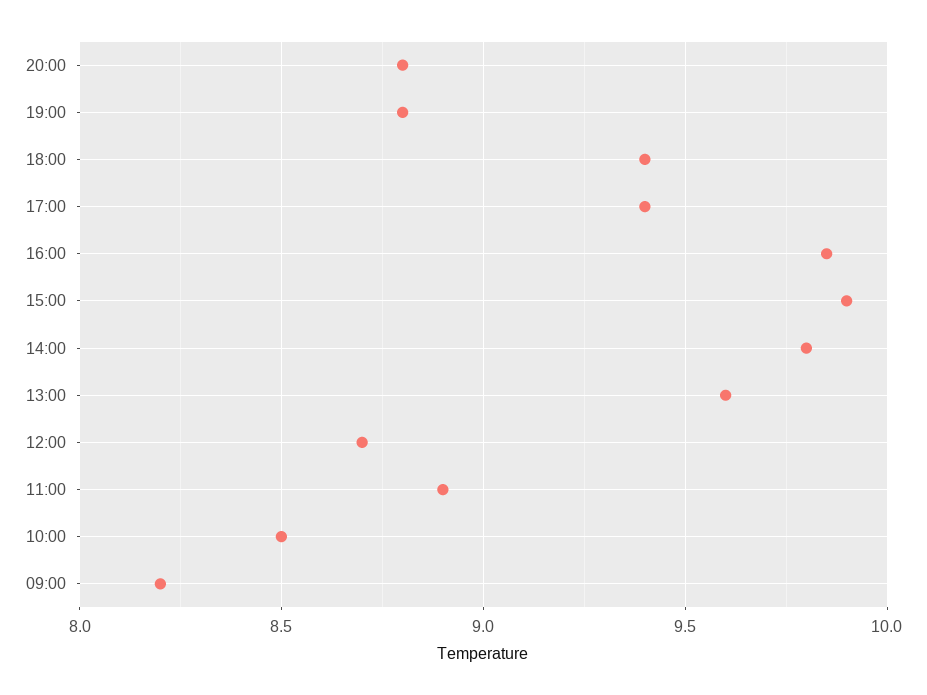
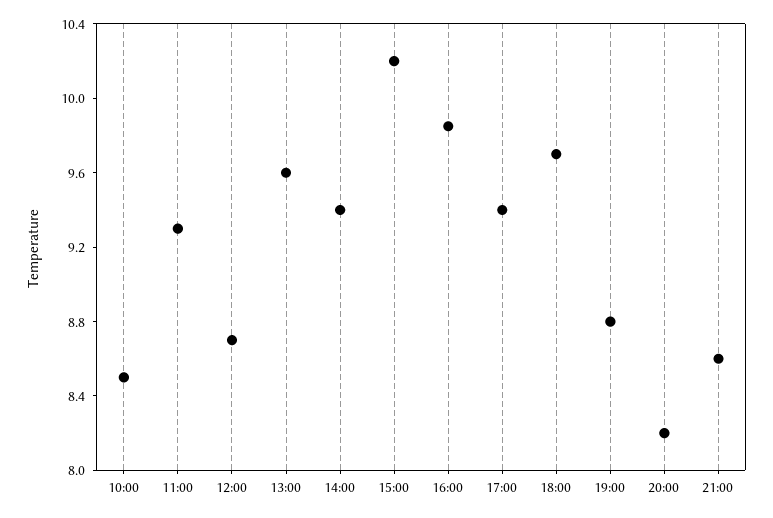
20:00: 8.8 -> 8.2
18:00: 9.4 -> 9.7
15:00: 9.9 -> 10.2
14:00: 9.8 -> 9.4
11:00: 8.9 -> 9.3
09:00: 8.2 -> none
21:00: none -> 8.6

